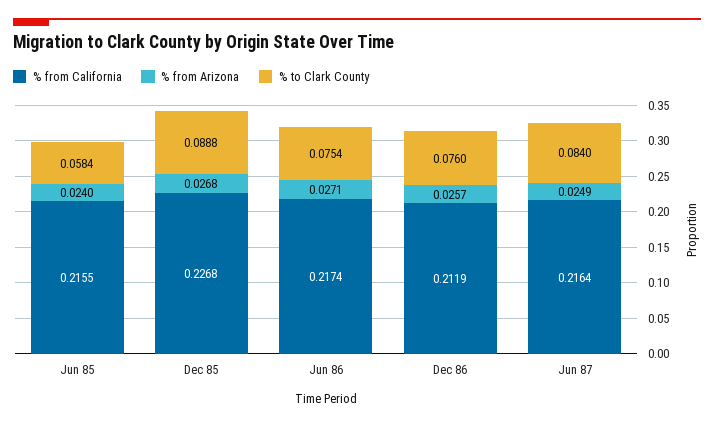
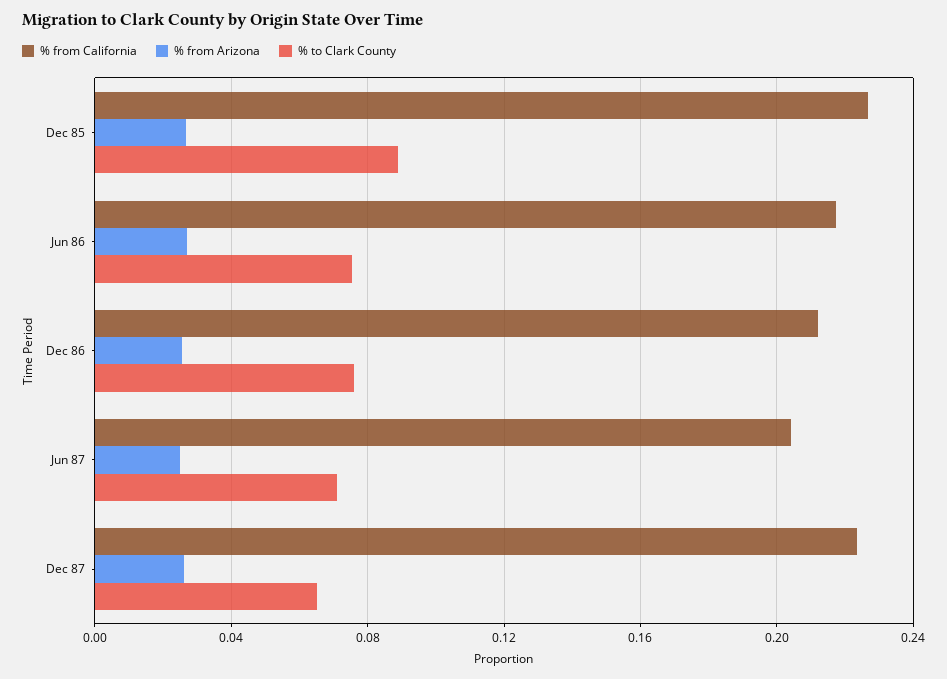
% from California, Jun 85: 0.2155 -> none
% from Arizona, Jun 85: 0.024 -> none
% to Clark County, Jun 85: 0.0584 -> none
% from California, Jun 87: 0.2164 -> 0.205
% to Clark County, Jun 87: 0.084 -> 0.07
% from California, Dec 87: none -> 0.225
% from Arizona, Dec 87: none -> 0.025
% to Clark County, Dec 87: none -> 0.065

